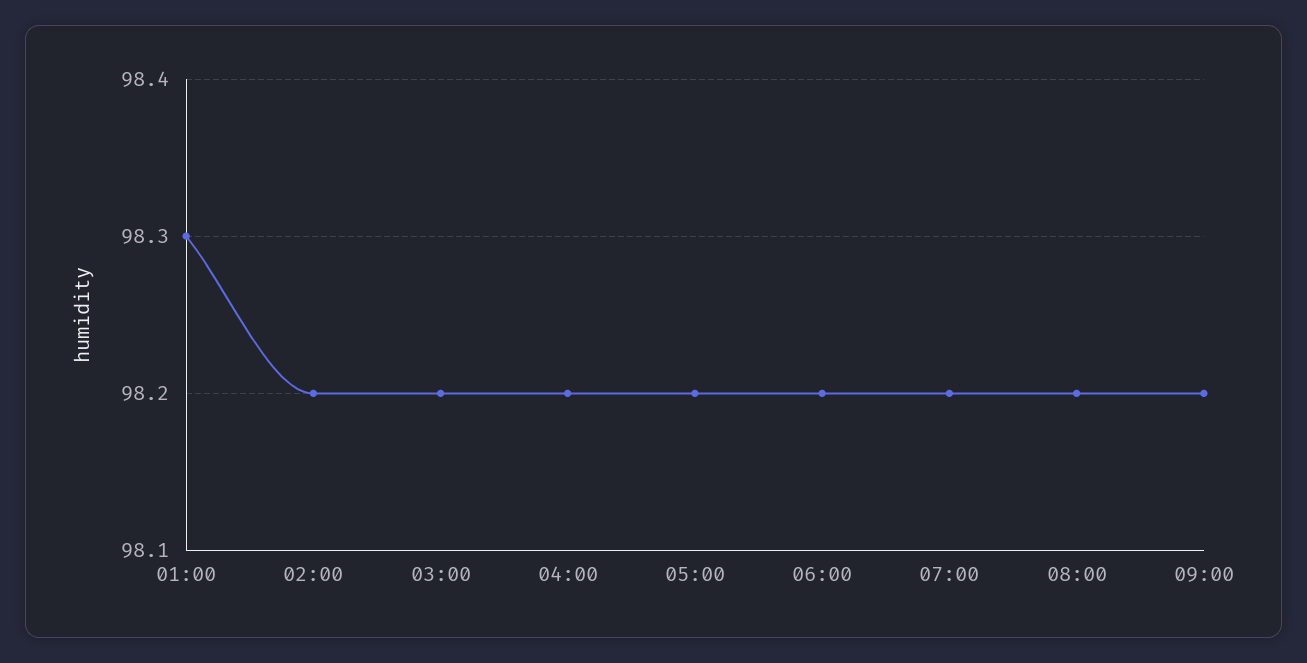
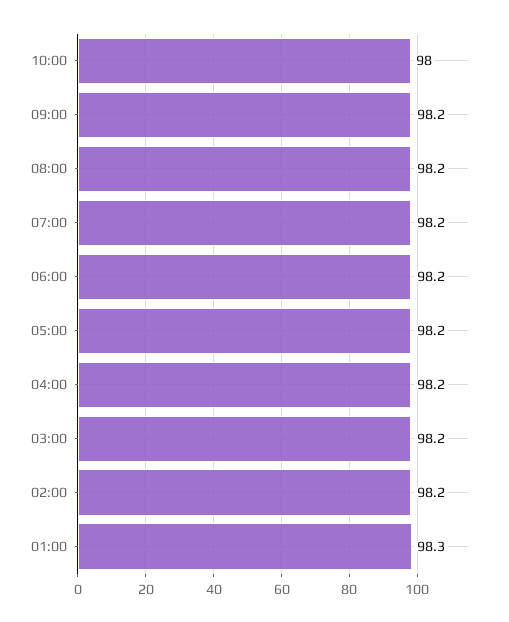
10:00: none -> 98

